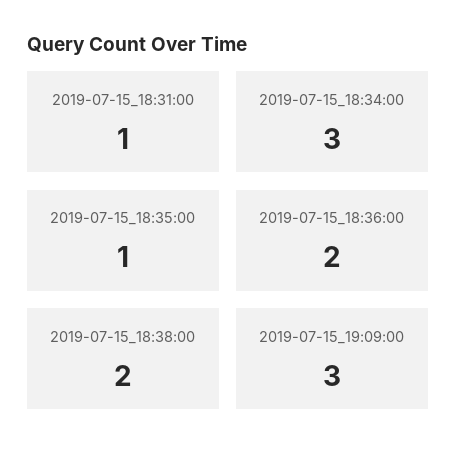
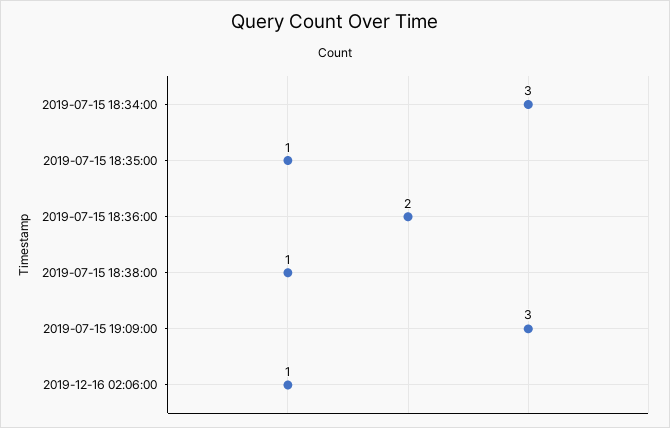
2019-07-15_18:31:00: 1 -> none
2019-07-15_18:38:00: 2 -> 1
2019-12-16 02:06:00: none -> 1

